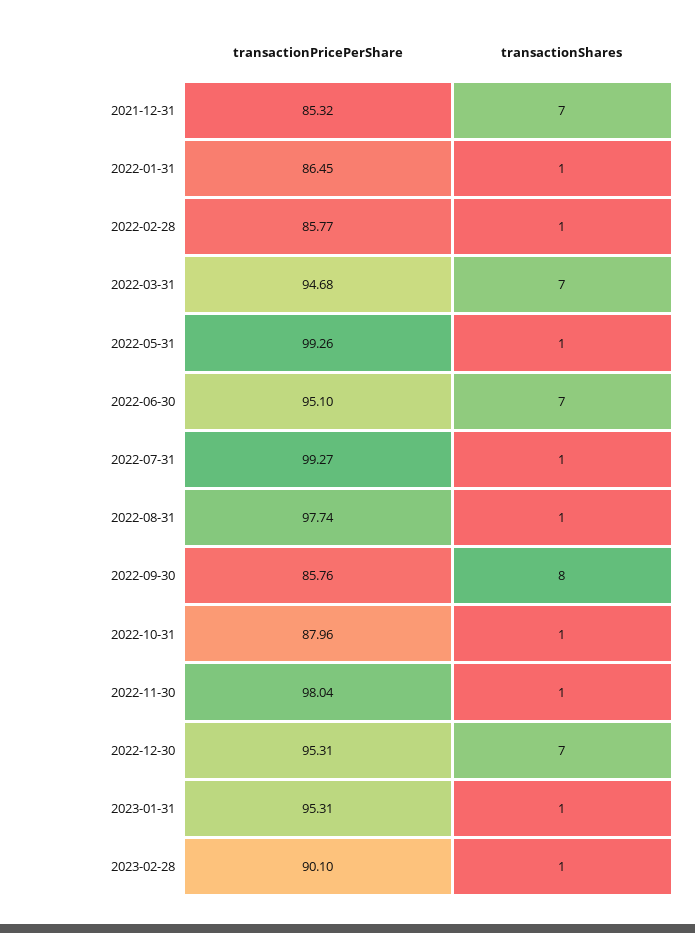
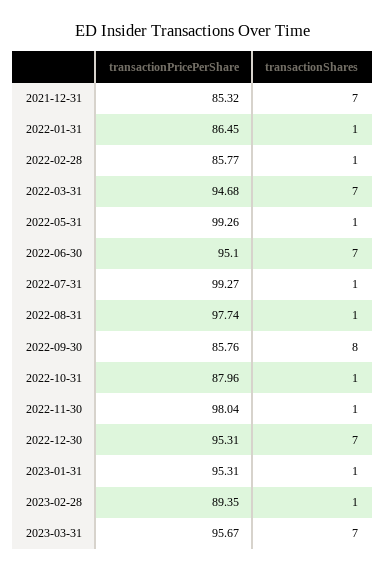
transactionPricePerShare, 2023-02-28: 90.1 -> 89.35
transactionPricePerShare, 2023-03-31: none -> 95.67
transactionShares, 2023-03-31: none -> 7

